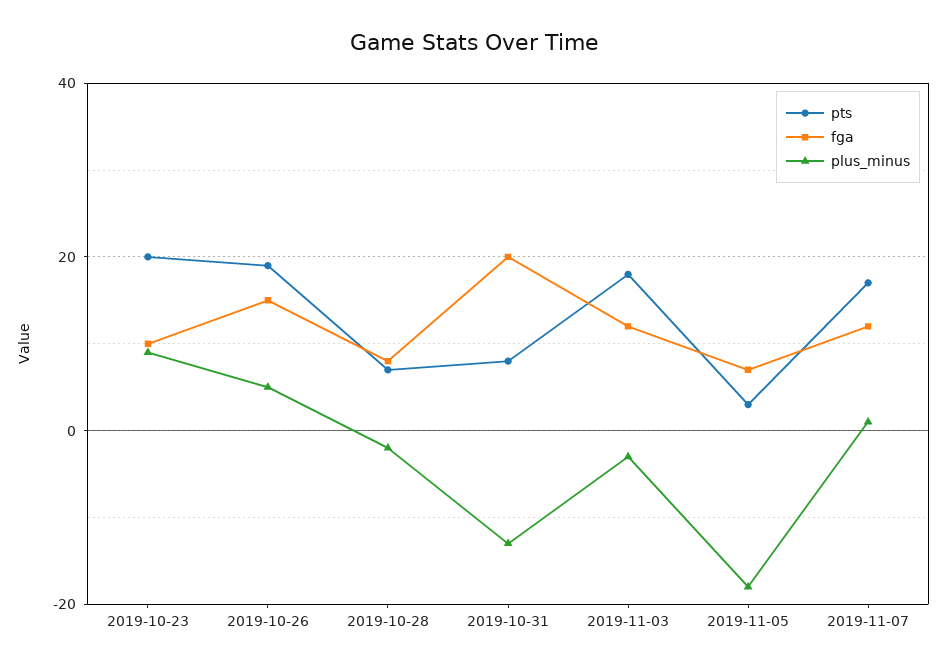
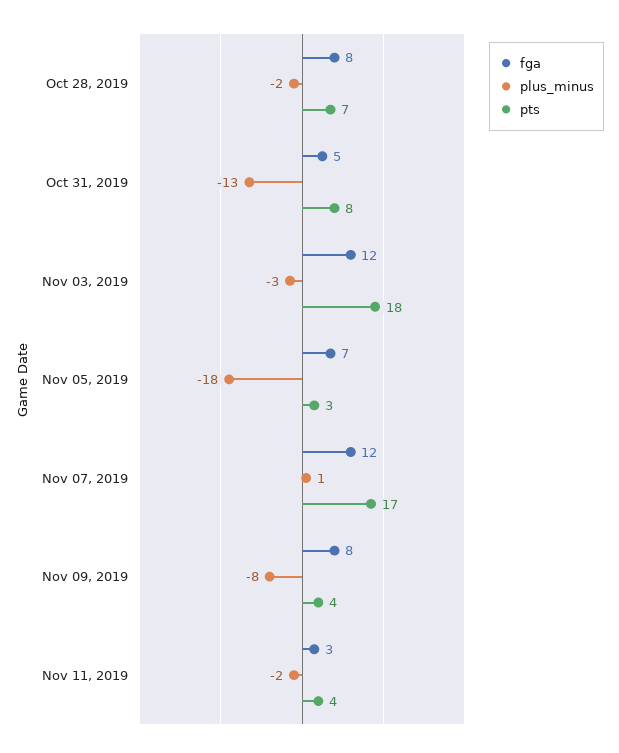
pts, 2019-10-23: 20 -> none
fga, 2019-10-23: 10 -> none
plus_minus, 2019-10-23: 10 -> none
pts, 2019-10-26: 20 -> none
fga, 2019-10-26: 15 -> none
plus_minus, 2019-10-26: 5 -> none
fga, 2019-10-31: 20 -> 5
fga, Nov 09, 2019: none -> 8
plus_minus, Nov 09, 2019: none -> -8
pts, Nov 09, 2019: none -> 4
fga, Nov 11, 2019: none -> 3
plus_minus, Nov 11, 2019: none -> -2
pts, Nov 11, 2019: none -> 4

